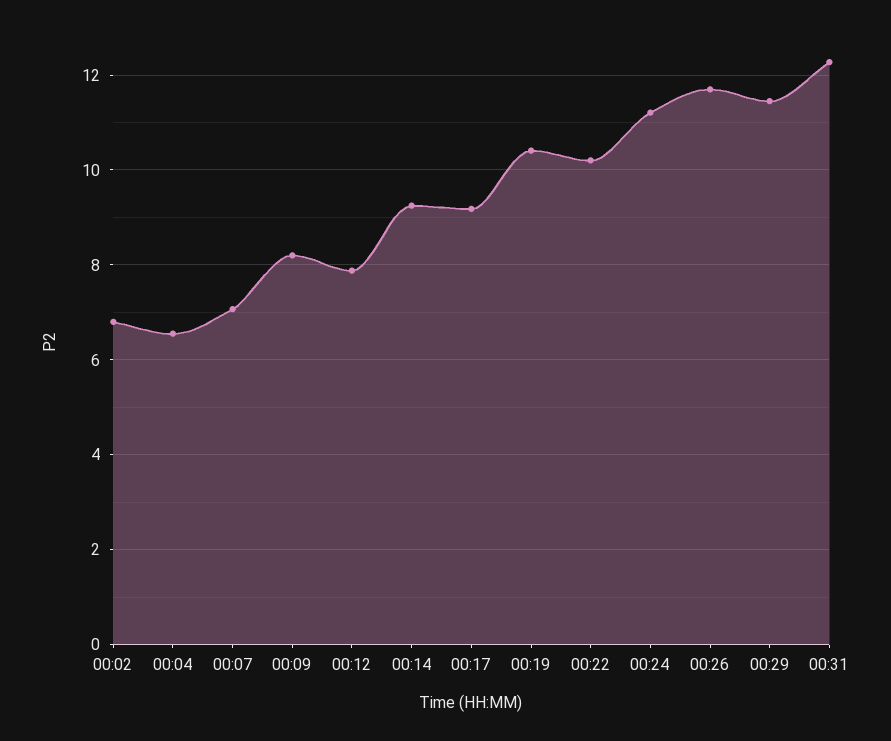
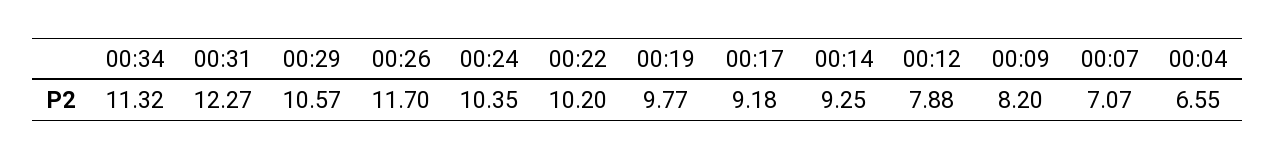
00:02: 6.8 -> none
00:19: 10.4 -> 9.77
00:24: 11.2 -> 10.35
00:29: 11.4 -> 10.57
00:34: none -> 11.32

